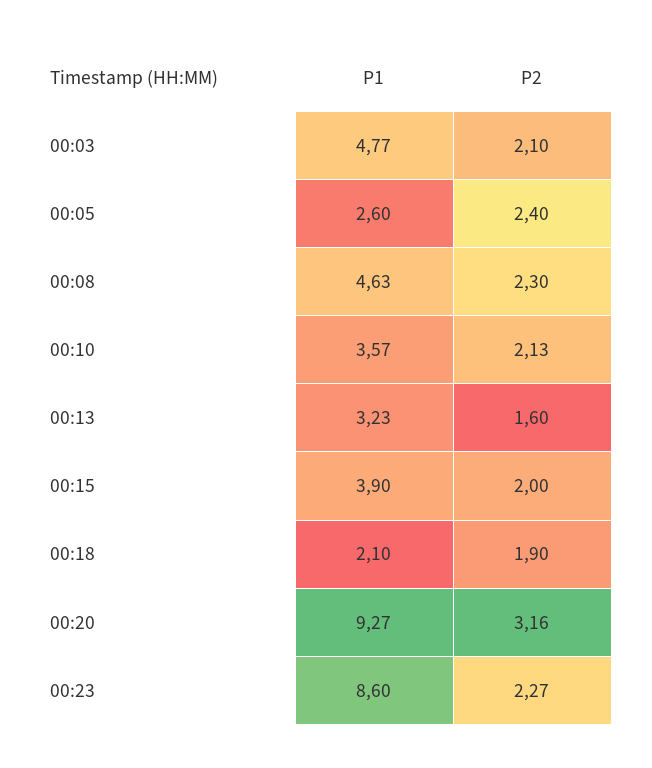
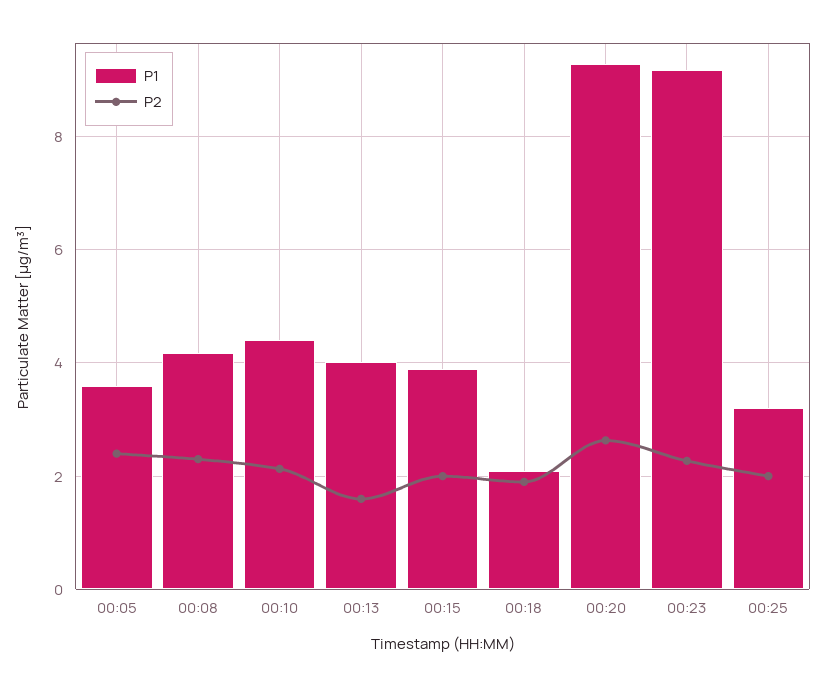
P1, 00:03: 4.77 -> none
P2, 00:03: 2.1 -> none
P1, 00:05: 2.6 -> 3.6
P1, 00:08: 4.63 -> 4.2
P1, 00:10: 3.57 -> 4.4
P1, 00:13: 3.23 -> 4
P2, 00:20: 3.16 -> 2.6
P1, 00:23: 8.6 -> 9.2
P1, 00:25: none -> 3.2
P2, 00:25: none -> 2

